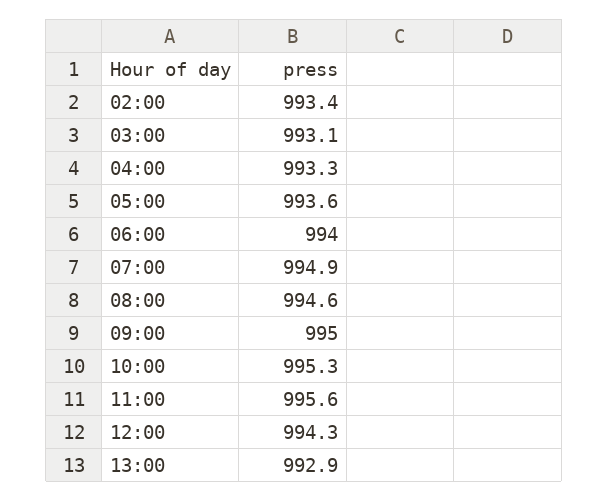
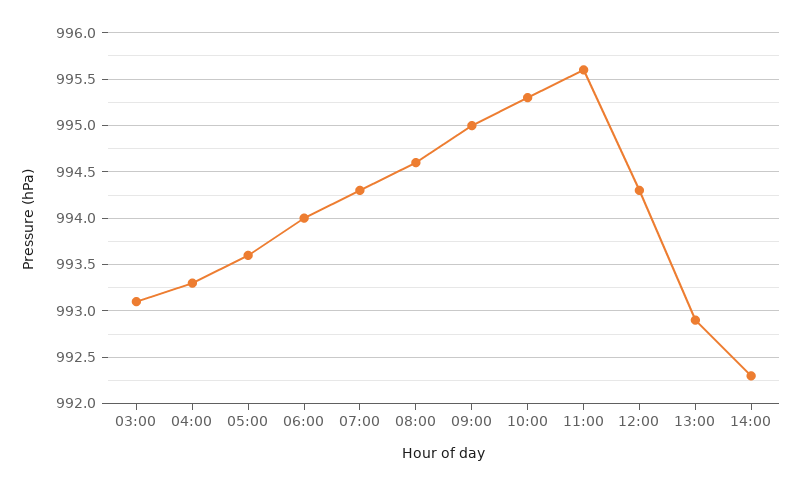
02:00: 993.4 -> none
07:00: 994.9 -> 994.3
14:00: none -> 992.3

